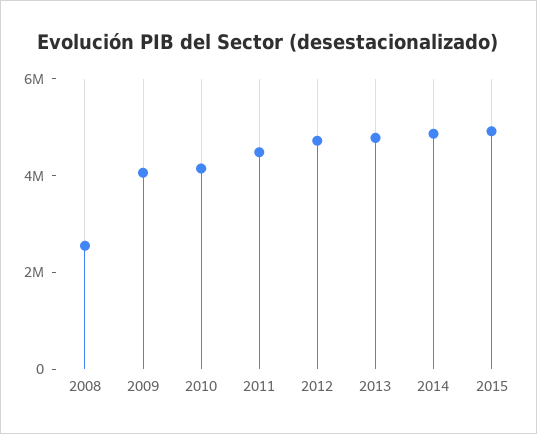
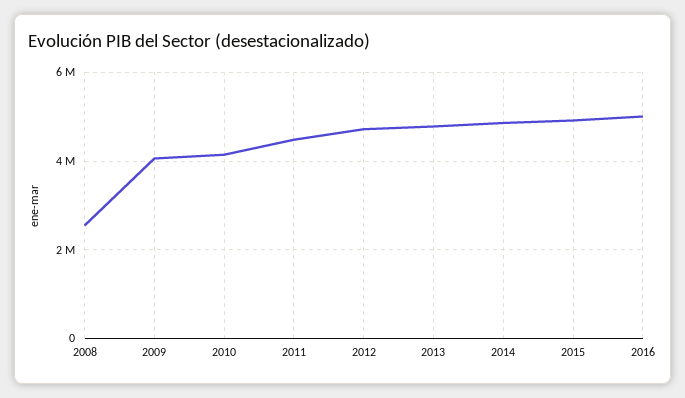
2016: none -> 5000000

